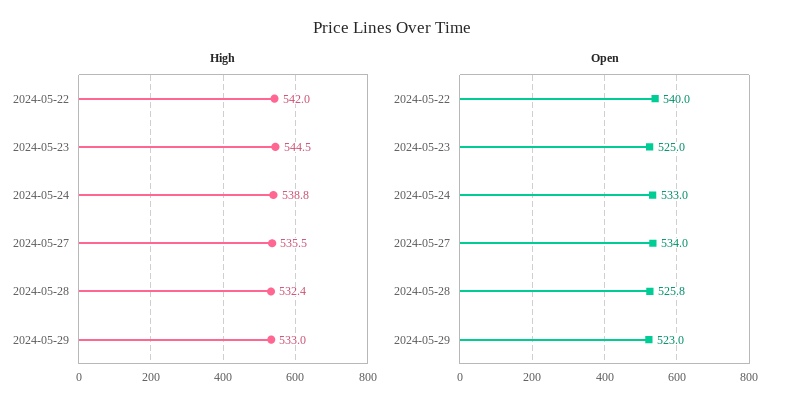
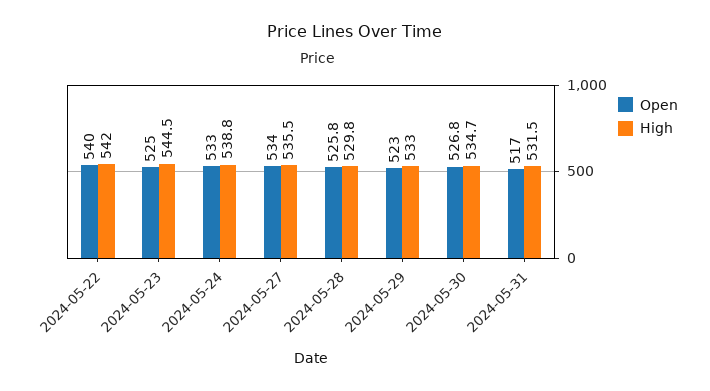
High, 2024-05-28: 532.4 -> 529.8
Open, 2024-05-30: none -> 526.8
High, 2024-05-30: none -> 534.7
Open, 2024-05-31: none -> 517
High, 2024-05-31: none -> 531.5

